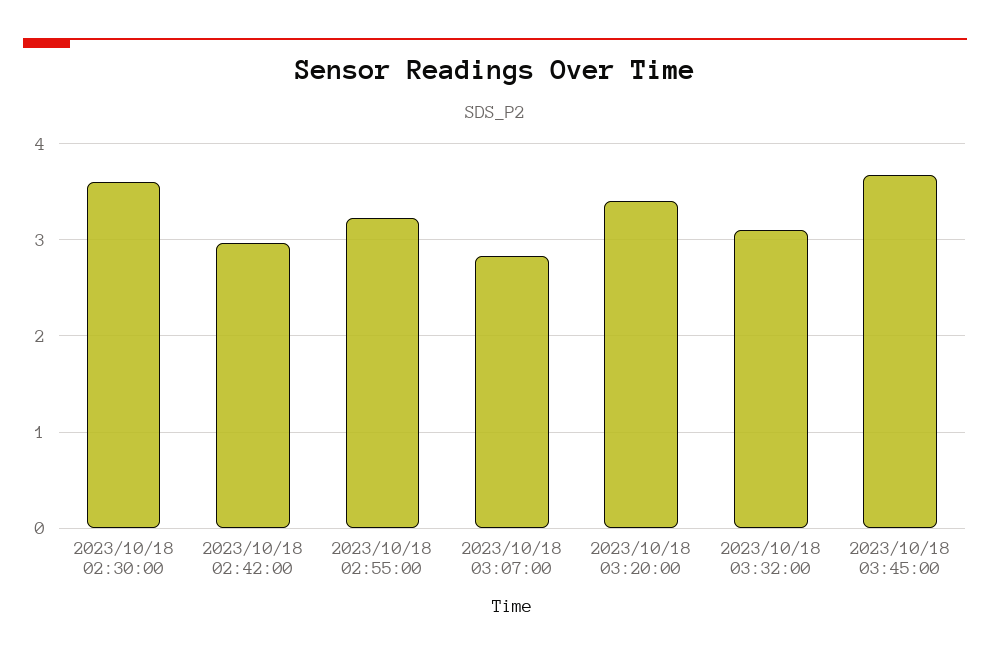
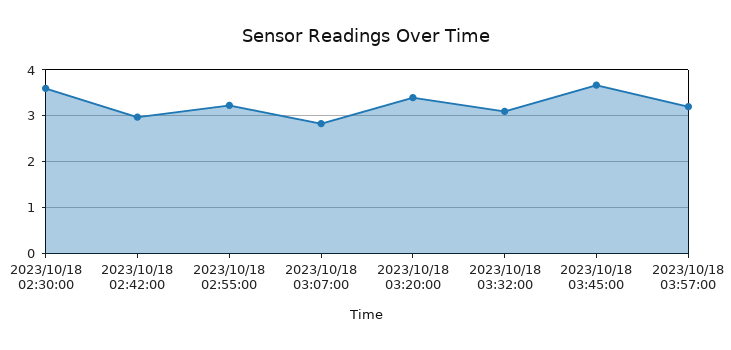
2023/10/18 03:57:00: none -> 3.2

